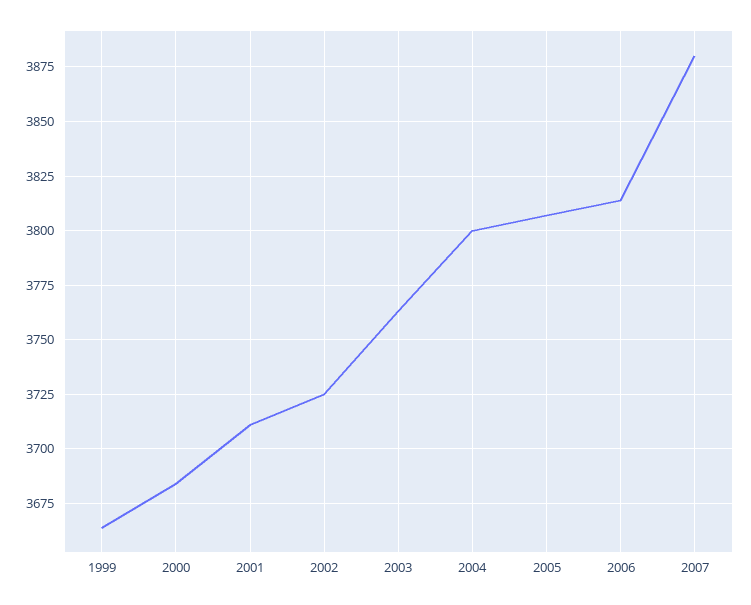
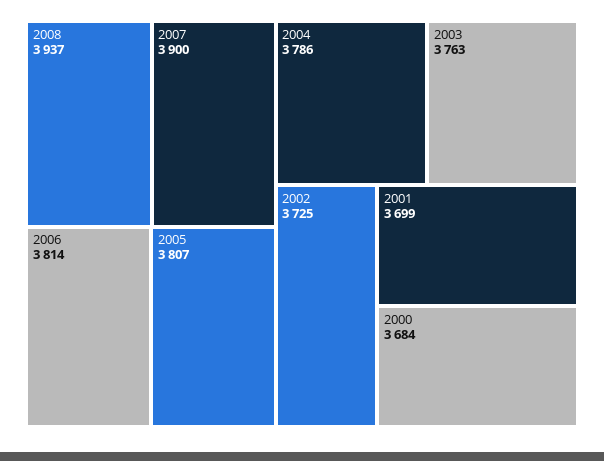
1999: 3665 -> none
2001: 3710 -> 3699
2004: 3800 -> 3786
2007: 3880 -> 3900
2008: none -> 3937

